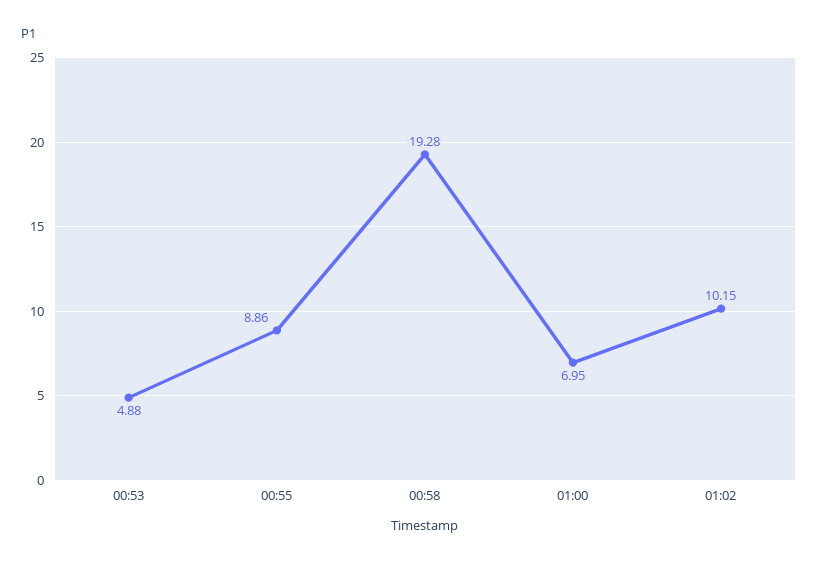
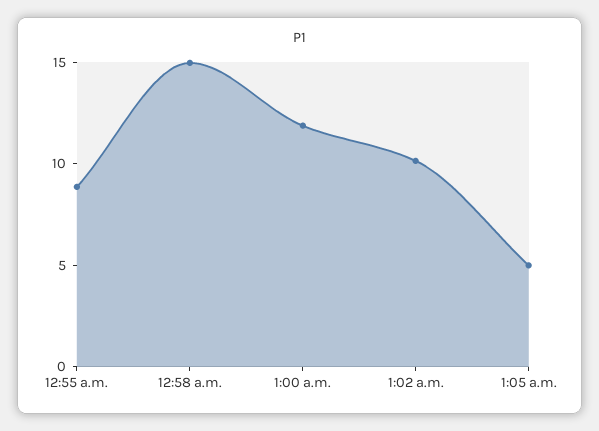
00:53: 4.88 -> none
00:58: 19.28 -> 15
01:00: 6.95 -> 12
1:05 a.m.: none -> 5

